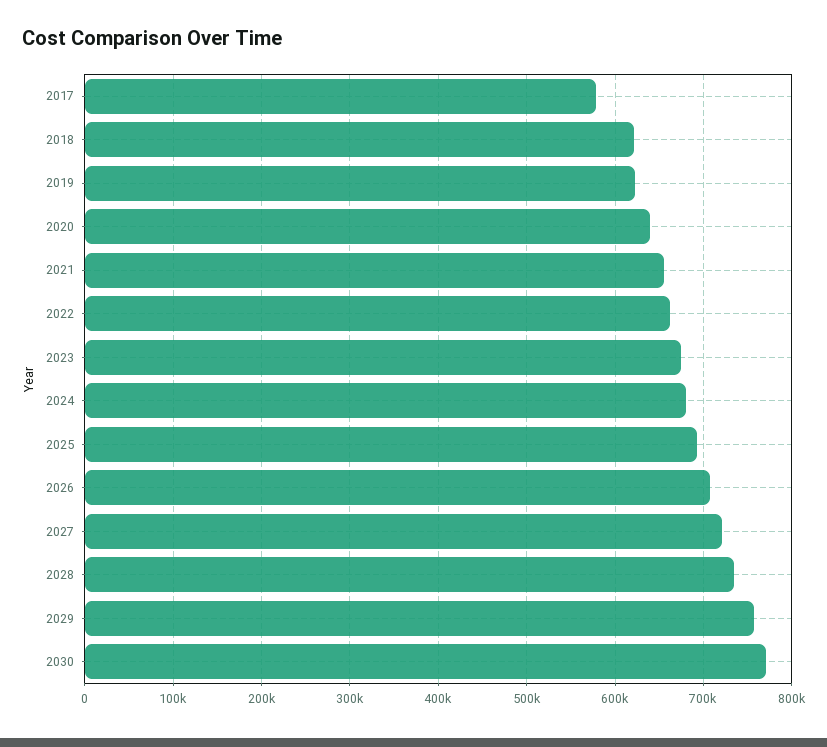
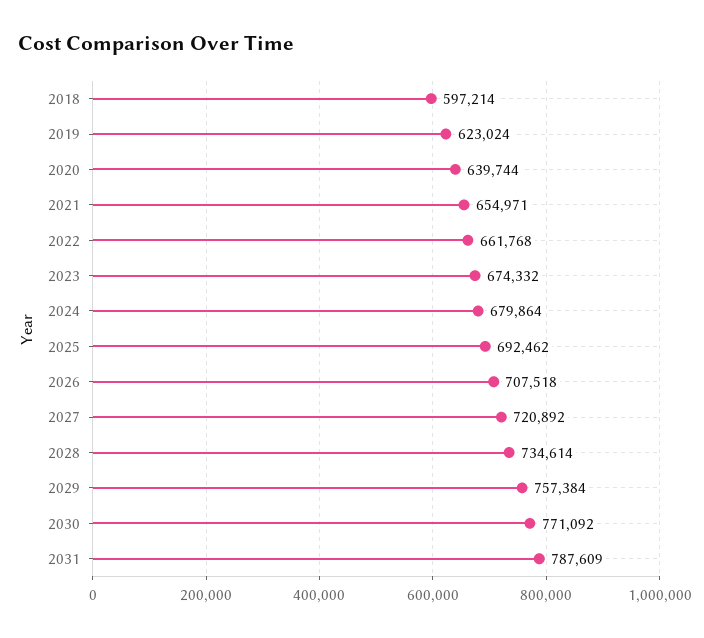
2017: 580000 -> none
2018: 620000 -> 597214
2031: none -> 787609

